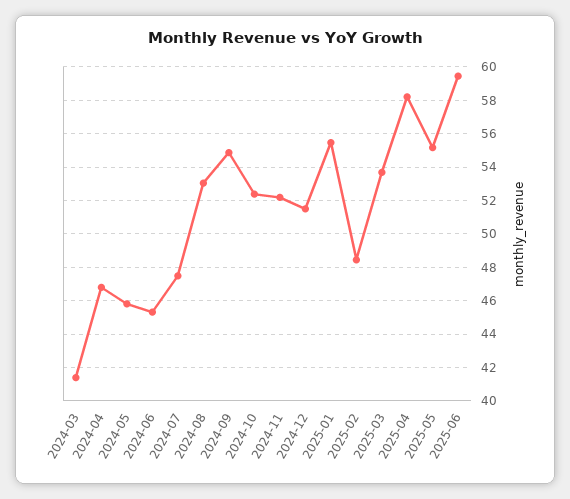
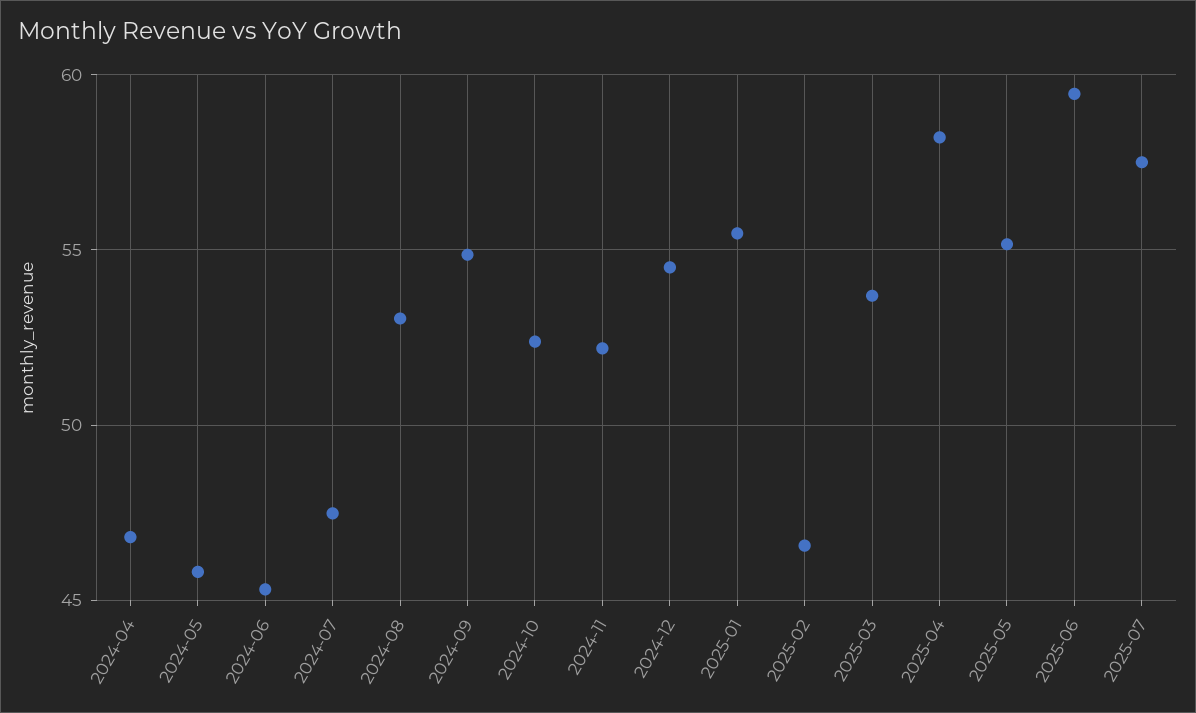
2024-03: 41.5 -> none
2024-12: 51.5 -> 54.5
2025-02: 48.5 -> 46.5
2025-07: none -> 57.5

